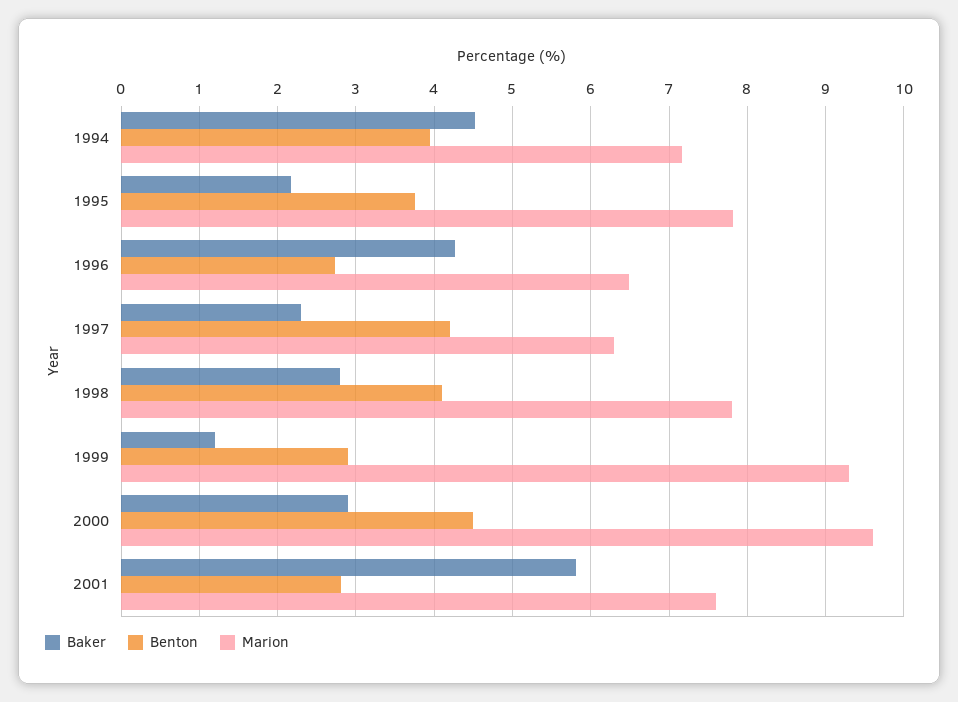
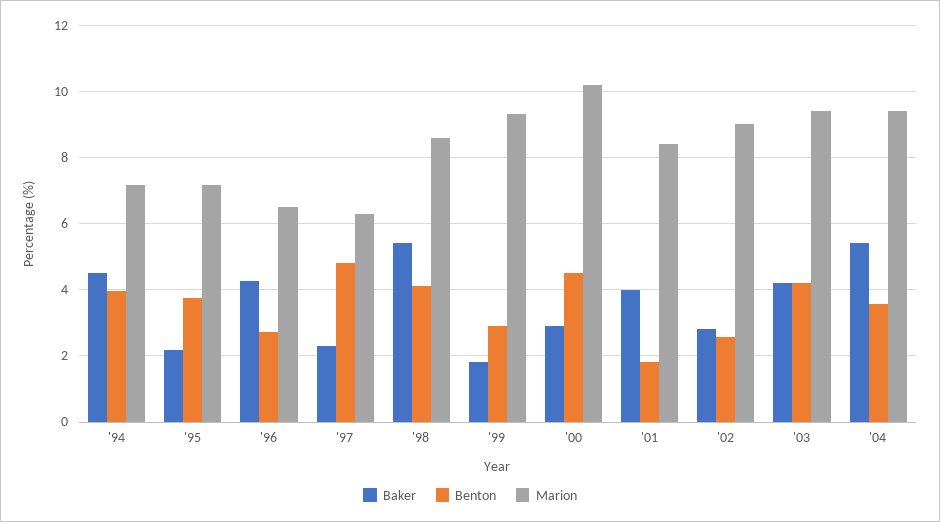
Marion, 1995: 7.8 -> 7.2
Benton, 1997: 4.2 -> 4.8
Baker, 1998: 2.8 -> 5.4
Marion, 1998: 7.8 -> 8.6
Baker, 1999: 1.2 -> 1.8
Marion, 2000: 9.6 -> 10.2
Baker, 2001: 5.8 -> 4
Benton, 2001: 2.8 -> 1.8
Marion, 2001: 7.6 -> 8.4
Baker, '02: none -> 2.8
Benton, '02: none -> 2.6
Marion, '02: none -> 9
Baker, '03: none -> 4.2
Benton, '03: none -> 4.2
Marion, '03: none -> 9.4
Baker, '04: none -> 5.4
Benton, '04: none -> 3.6
Marion, '04: none -> 9.4

